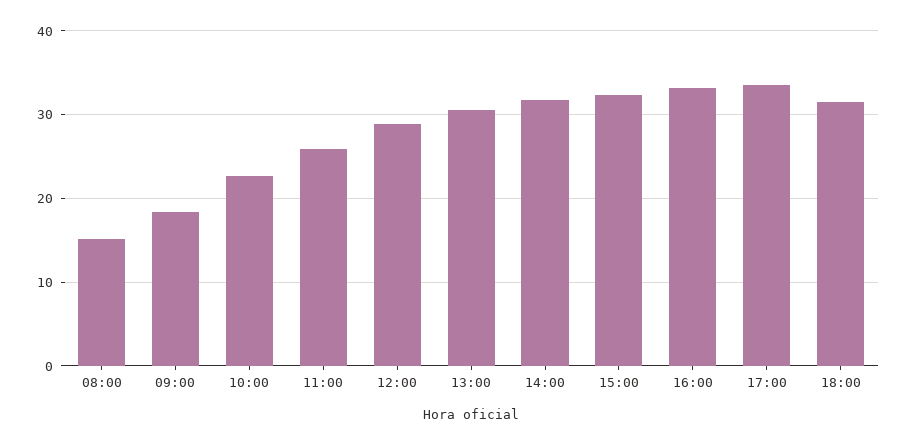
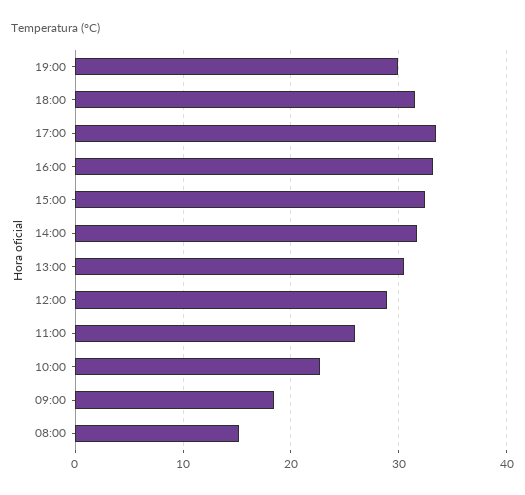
19:00: none -> 30

